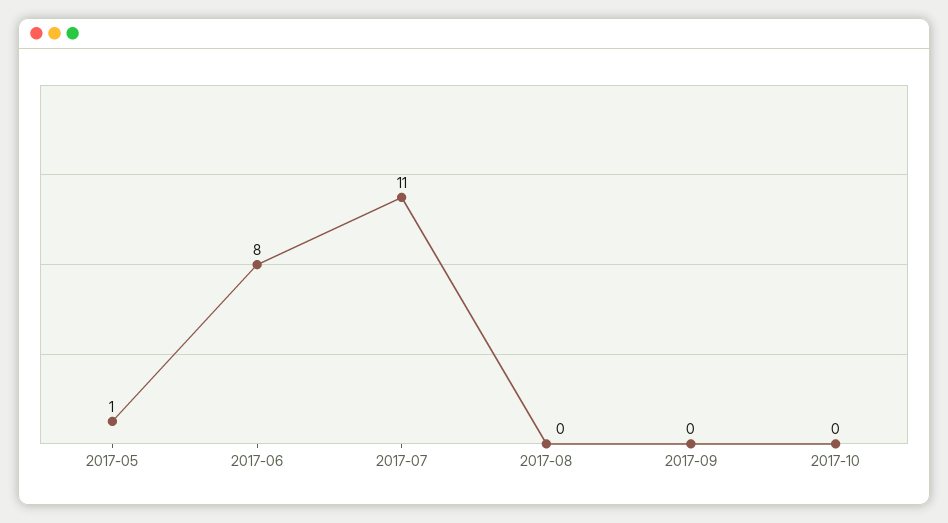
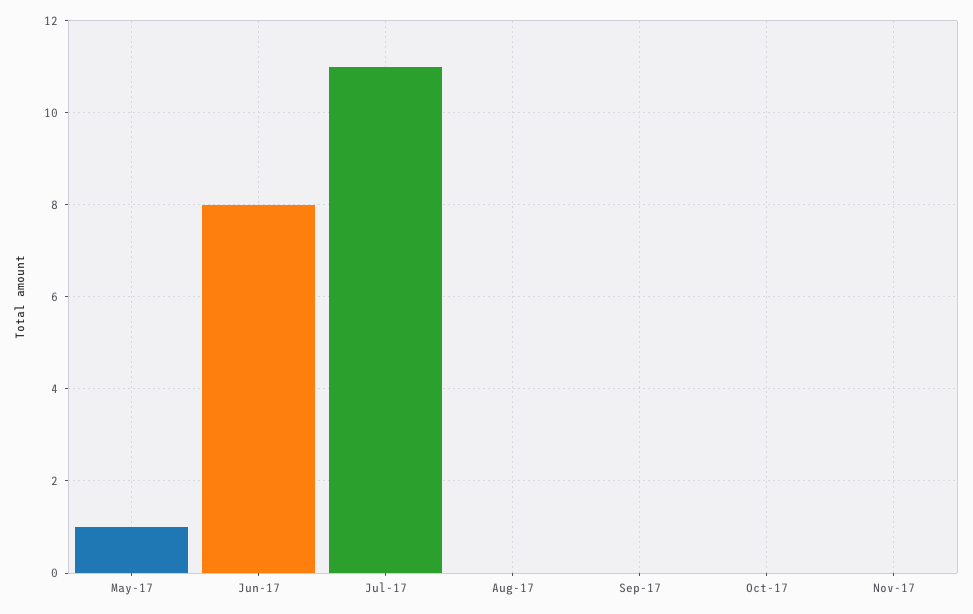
Nov-17: none -> 0

